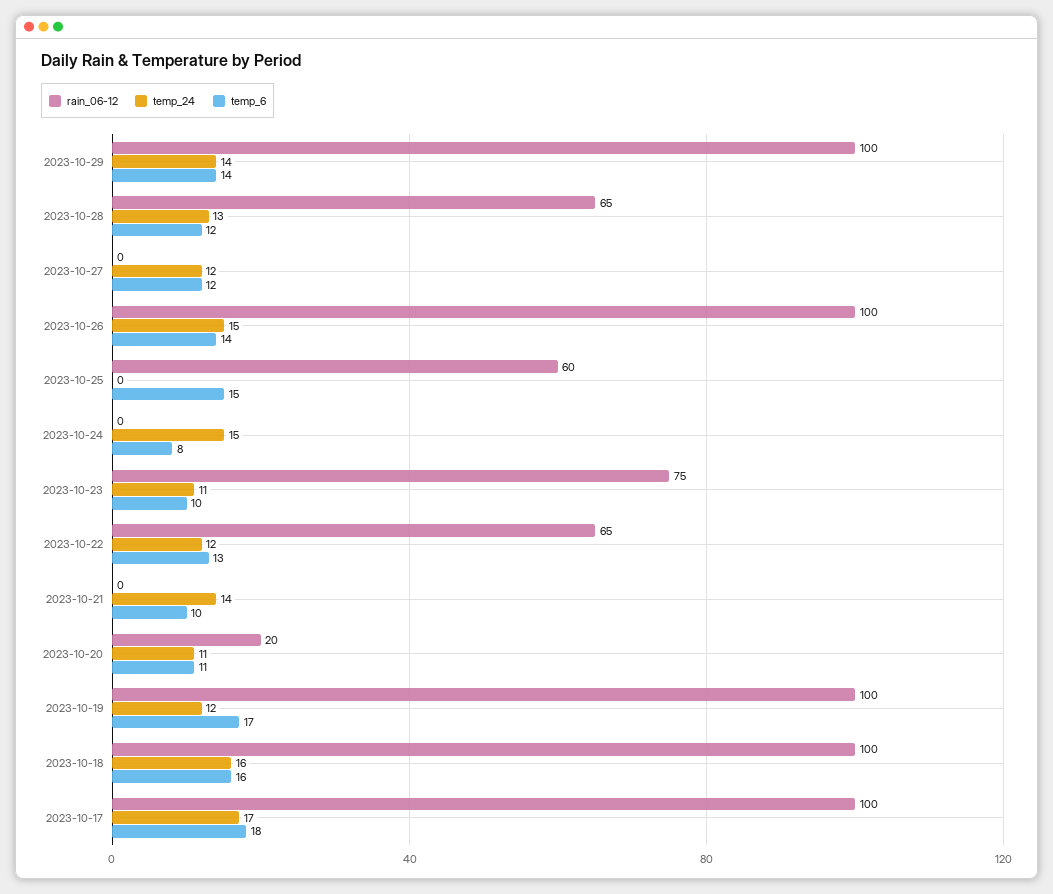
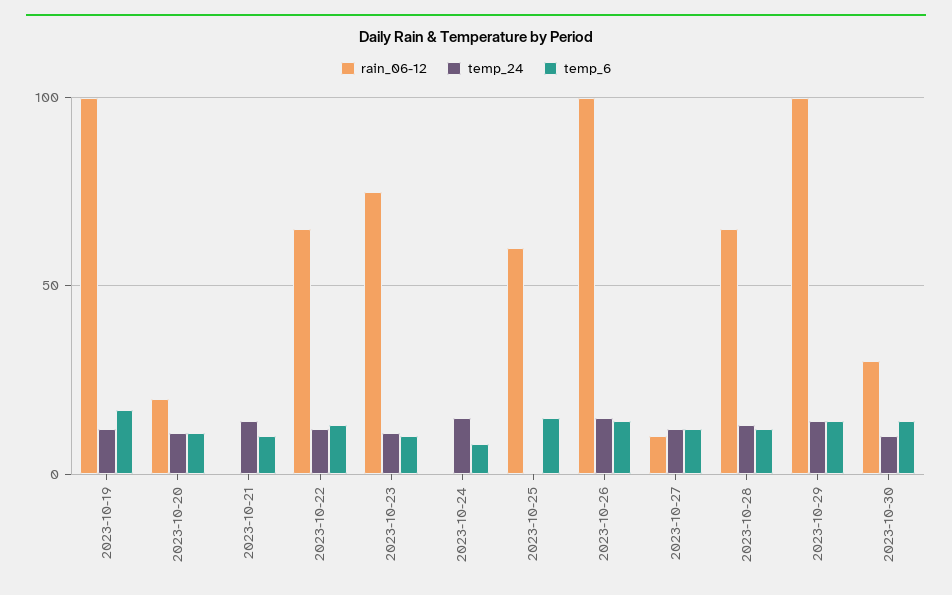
rain_06-12, 2023-10-27: 0 -> 10
rain_06-12, 2023-10-18: 100 -> none
temp_24, 2023-10-18: 16 -> none
temp_6, 2023-10-18: 16 -> none
rain_06-12, 2023-10-17: 100 -> none
temp_24, 2023-10-17: 17 -> none
temp_6, 2023-10-17: 18 -> none
rain_06-12, 2023-10-30: none -> 30
temp_24, 2023-10-30: none -> 10
temp_6, 2023-10-30: none -> 15

